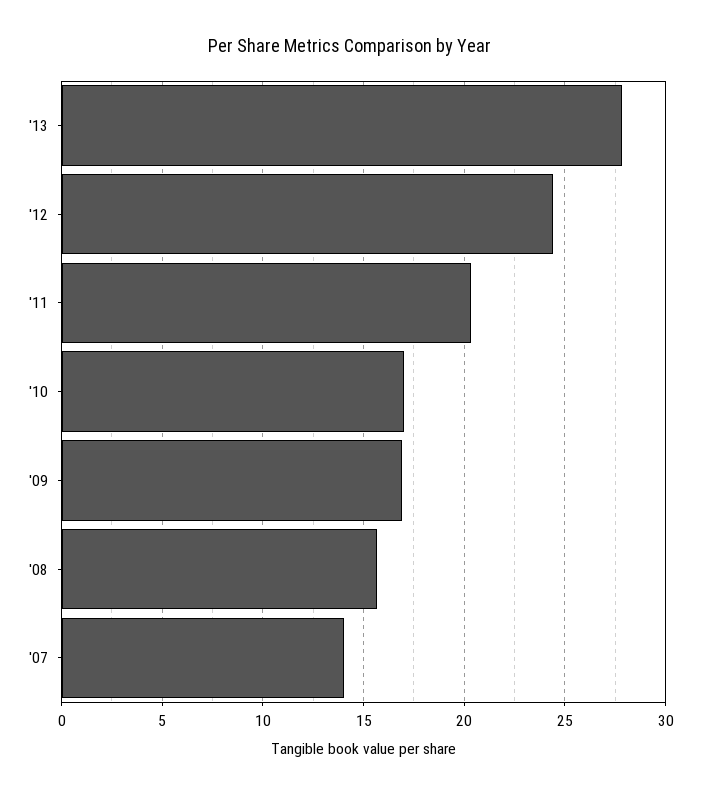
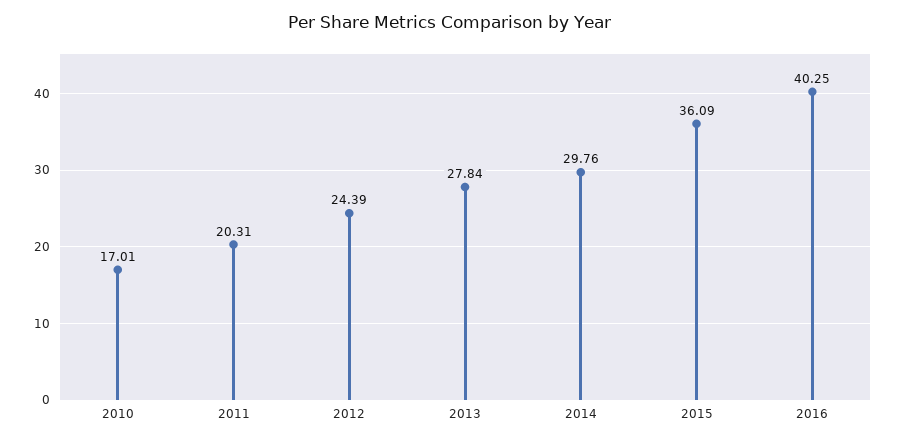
'09: 17 -> none
'08: 15.5 -> none
'07: 14 -> none
2014: none -> 29.76
2015: none -> 36.09
2016: none -> 40.25

